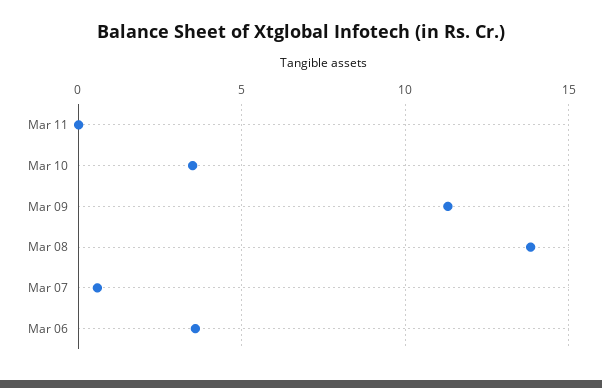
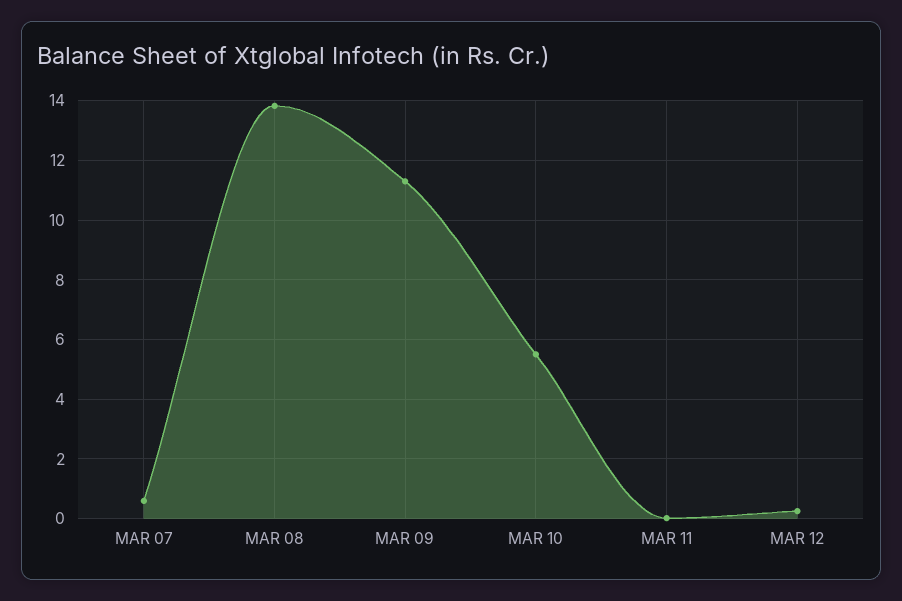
Mar 10: 3.5 -> 5.5
Mar 06: 3.5 -> none
MAR 12: none -> 0.25

